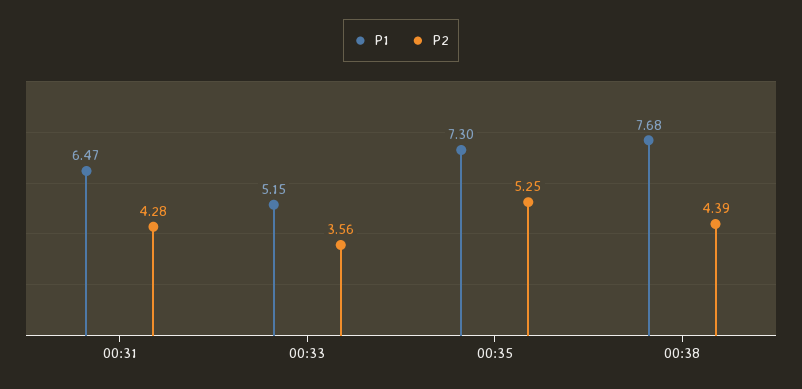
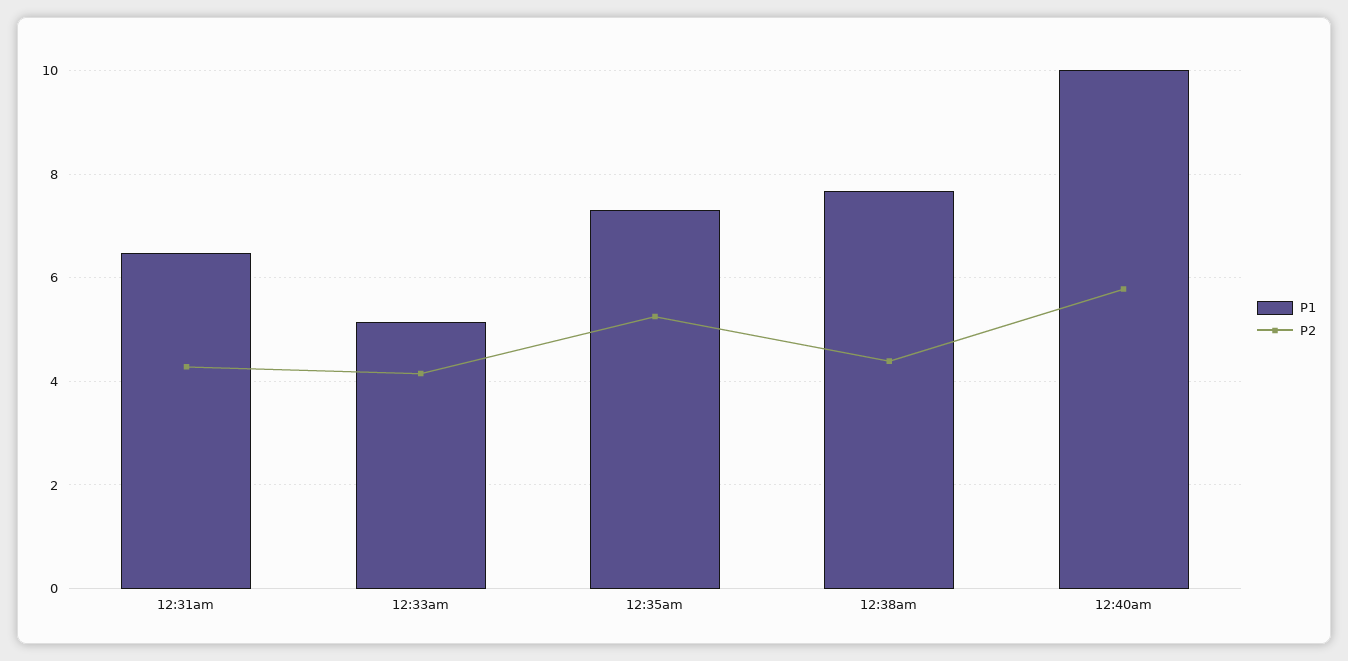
P2, 00:33: 3.56 -> 4.2
P1, 12:40am: none -> 10
P2, 12:40am: none -> 5.8

